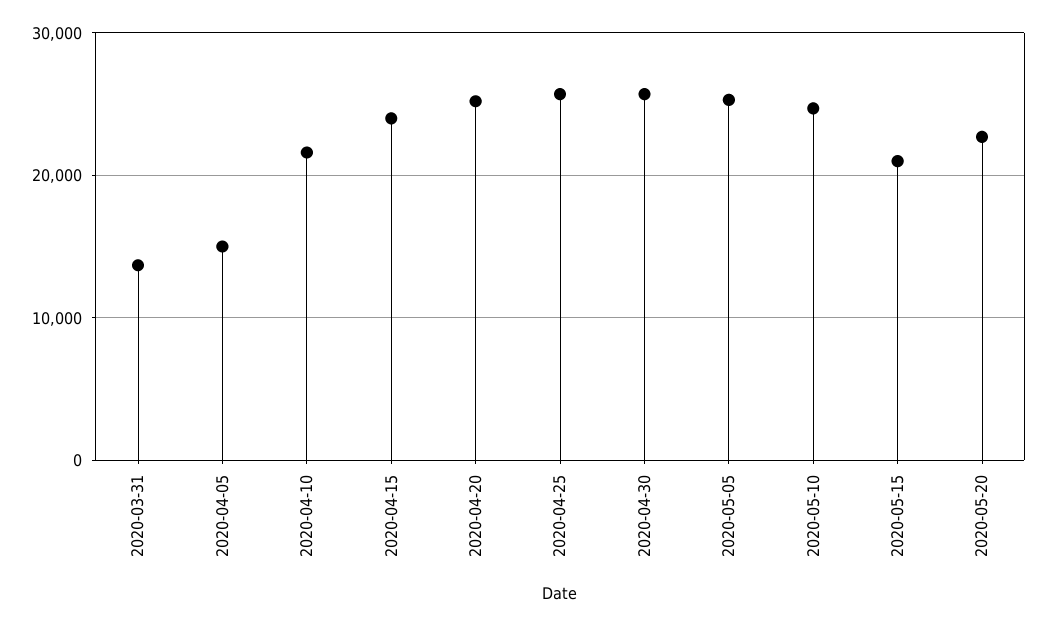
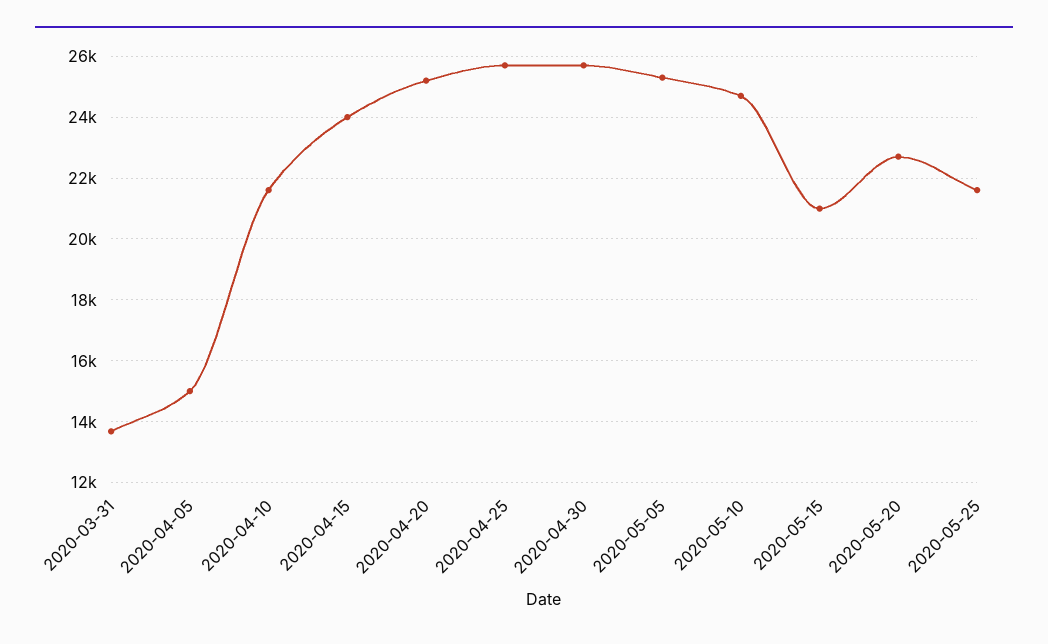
2020-05-25: none -> 21600

